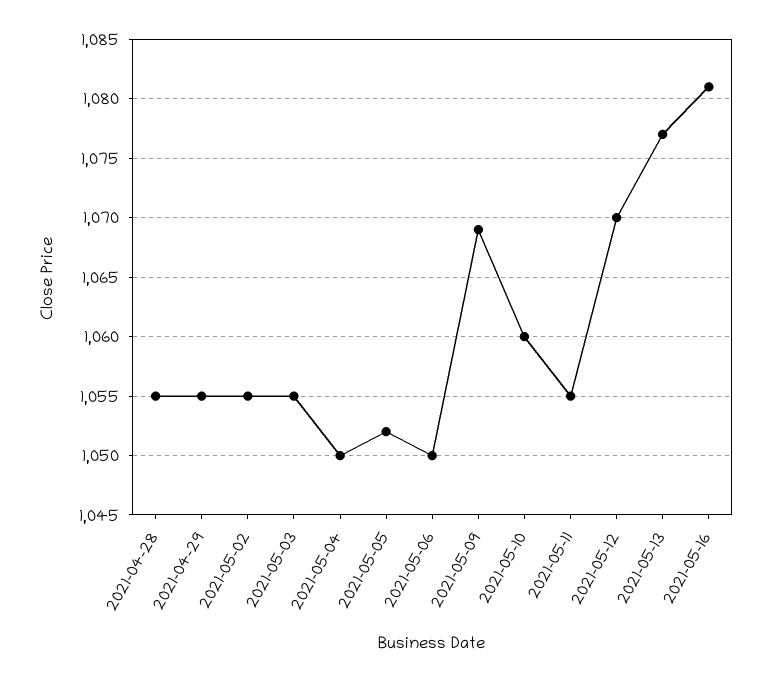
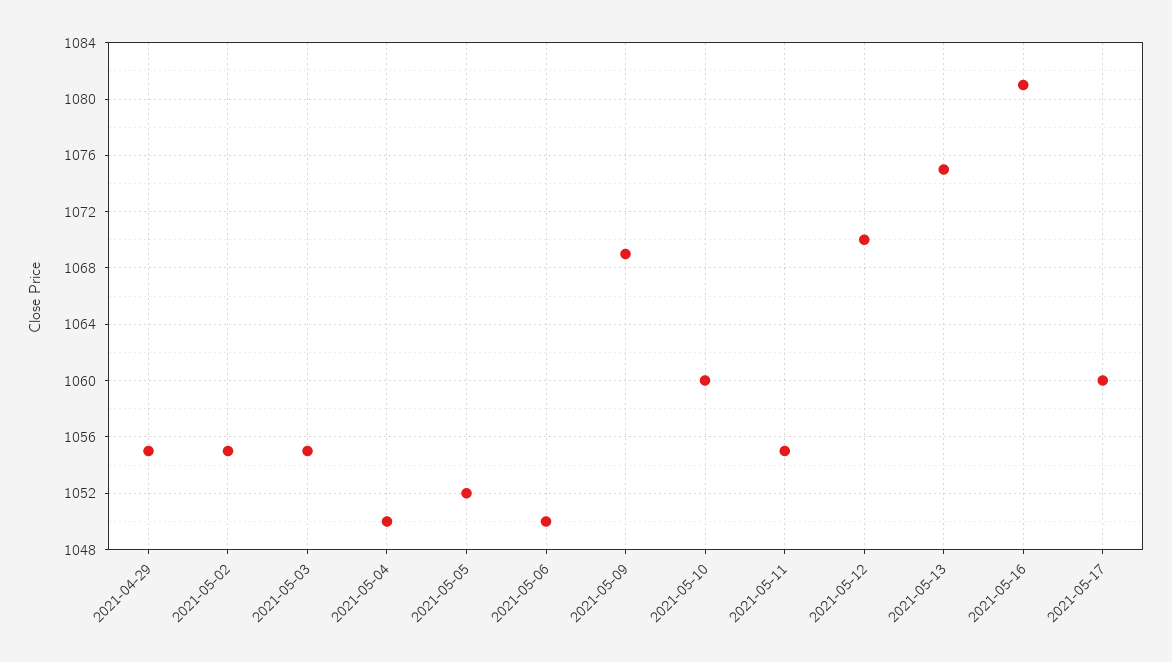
2021-04-28: 1055 -> none
2021-05-13: 1077 -> 1075
2021-05-17: none -> 1060

